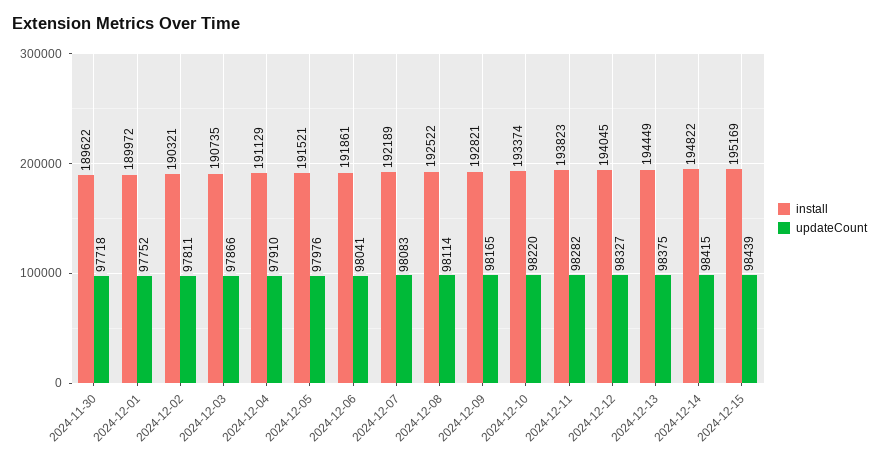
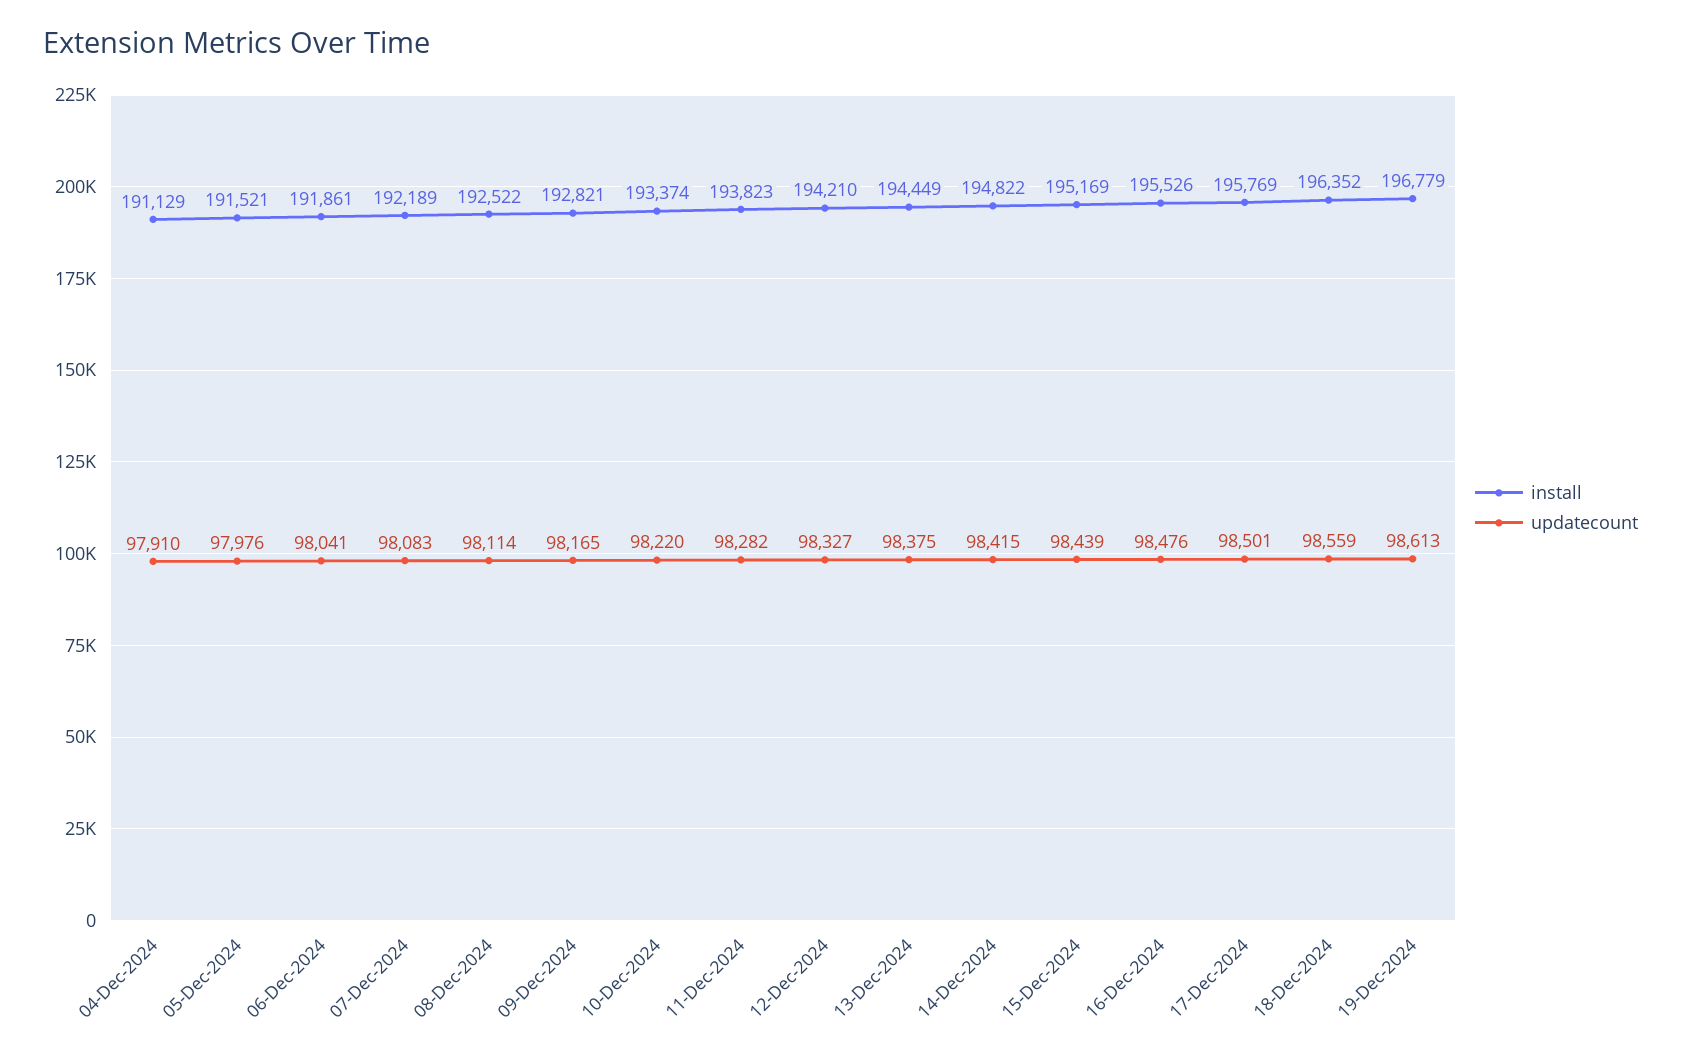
install, 2024-11-30: 189622 -> none
updateCount, 2024-11-30: 97718 -> none
install, 2024-12-01: 189972 -> none
updateCount, 2024-12-01: 97752 -> none
install, 2024-12-02: 190321 -> none
updateCount, 2024-12-02: 97811 -> none
install, 2024-12-03: 190735 -> none
updateCount, 2024-12-03: 97866 -> none
install, 2024-12-12: 194045 -> 194210
install, 16-Dec-2024: none -> 195526
updateCount, 16-Dec-2024: none -> 98476
install, 17-Dec-2024: none -> 195769
updateCount, 17-Dec-2024: none -> 98501
install, 18-Dec-2024: none -> 196352
updateCount, 18-Dec-2024: none -> 98559
install, 19-Dec-2024: none -> 196779
updateCount, 19-Dec-2024: none -> 98613

